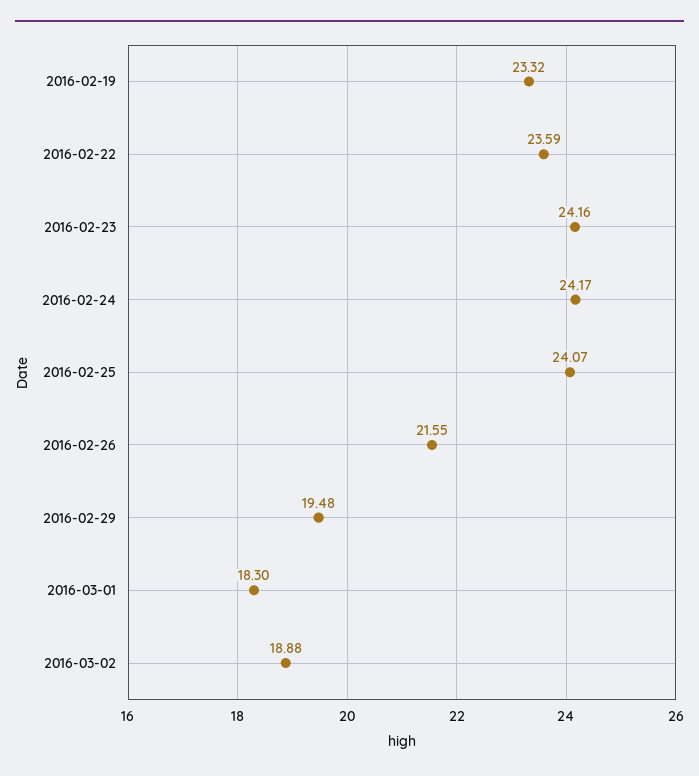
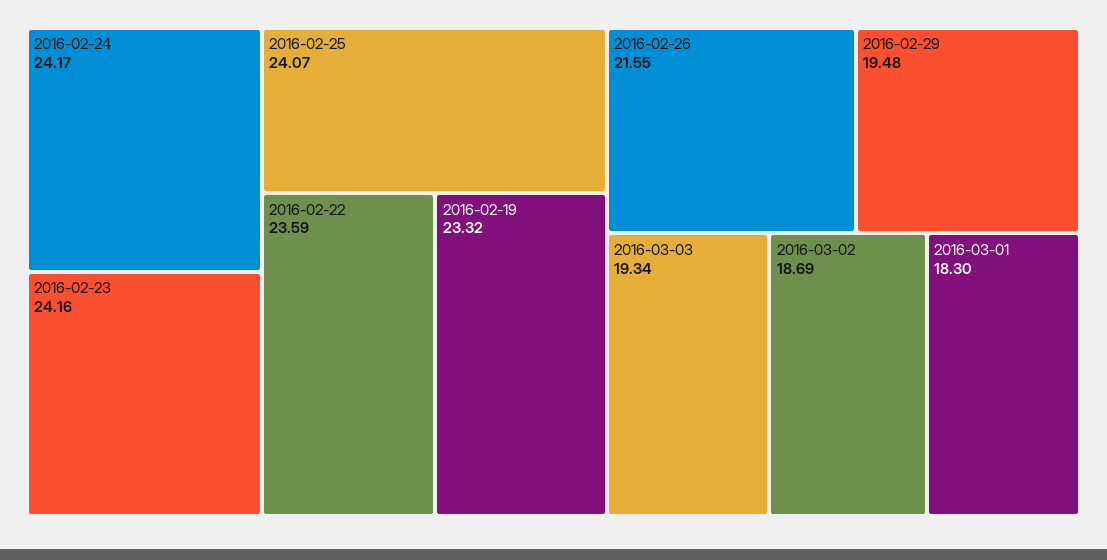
2016-03-02: 18.88 -> 18.69
2016-03-03: none -> 19.34

